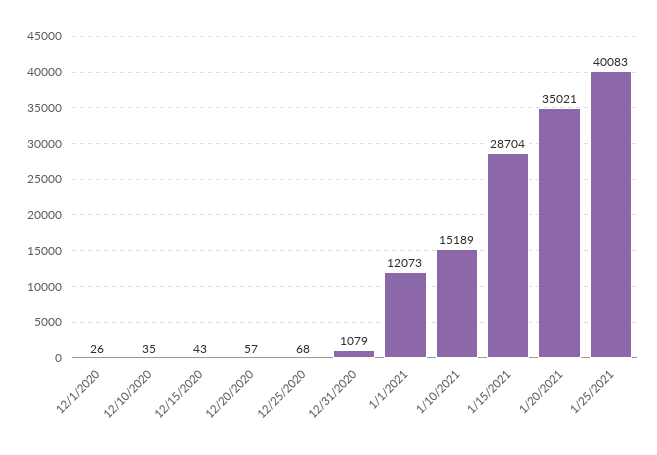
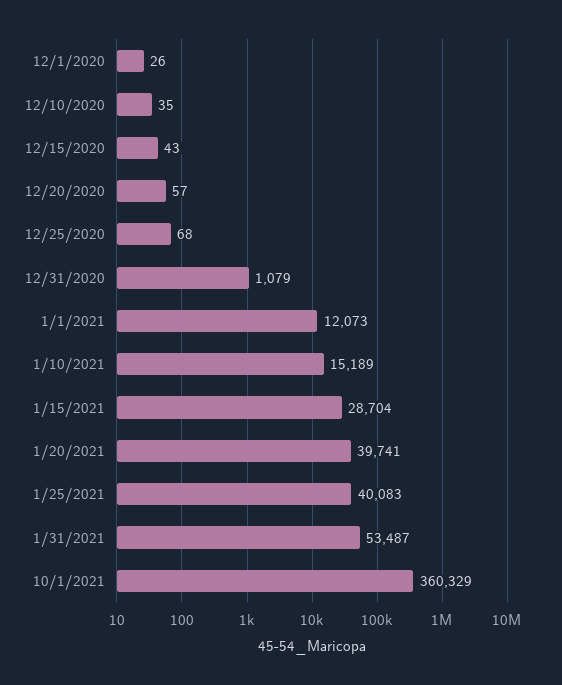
1/20/2021: 35021 -> 39741
1/31/2021: none -> 53487
10/1/2021: none -> 360329

